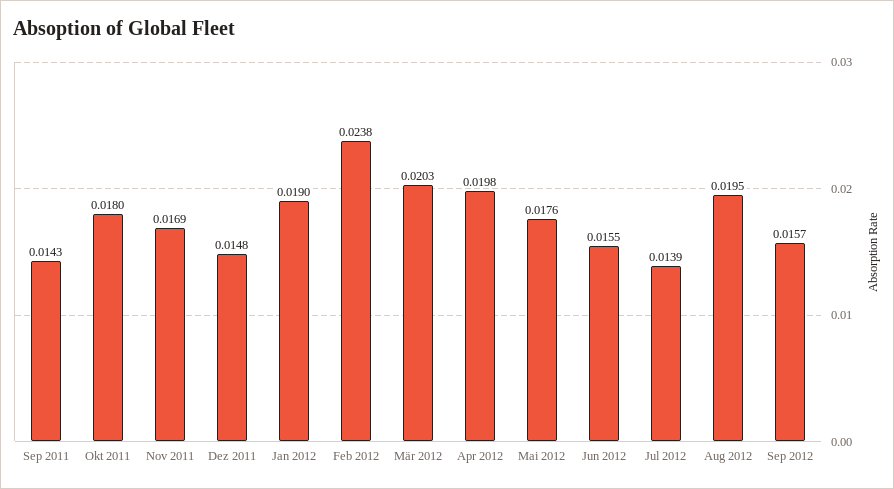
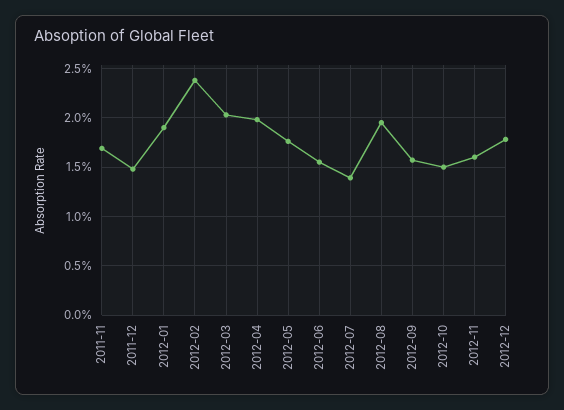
Sep 2011: 0.0143 -> none
Okt 2011: 0.018 -> none
2012-10: none -> 0.015
2012-11: none -> 0.016
2012-12: none -> 0.018

